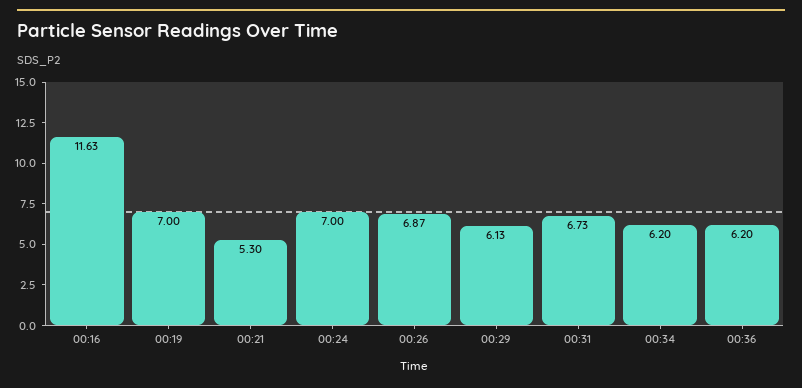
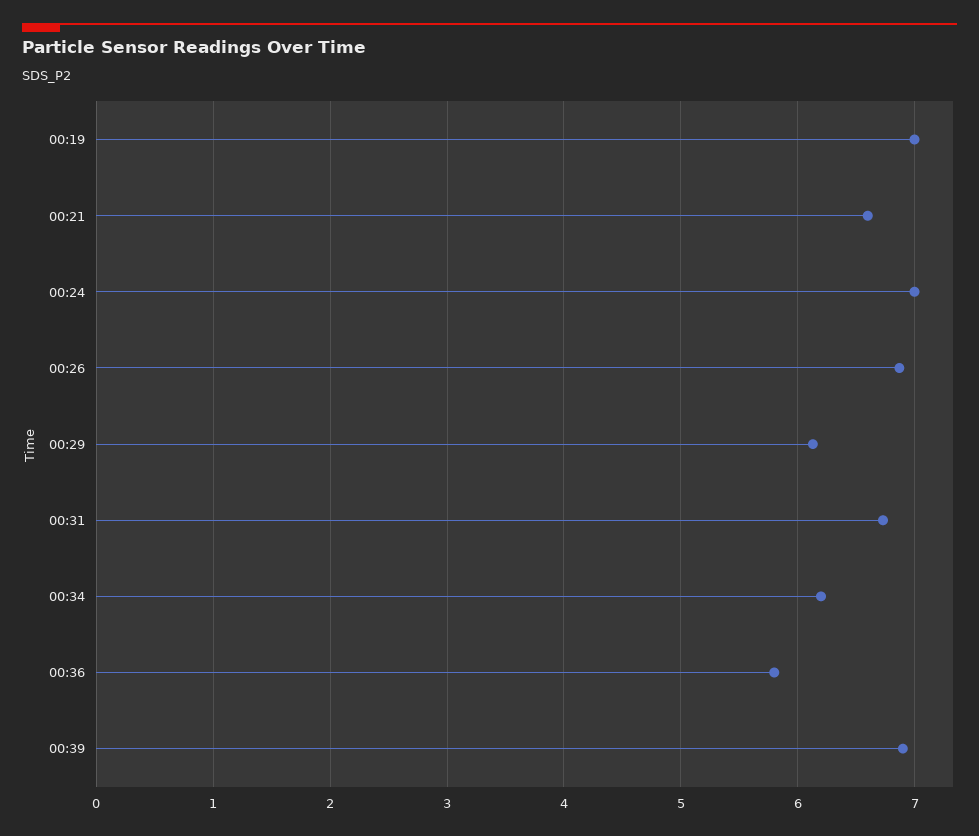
00:16: 11.63 -> none
00:21: 5.3 -> 6.6
00:36: 6.2 -> 5.8
00:39: none -> 6.9

